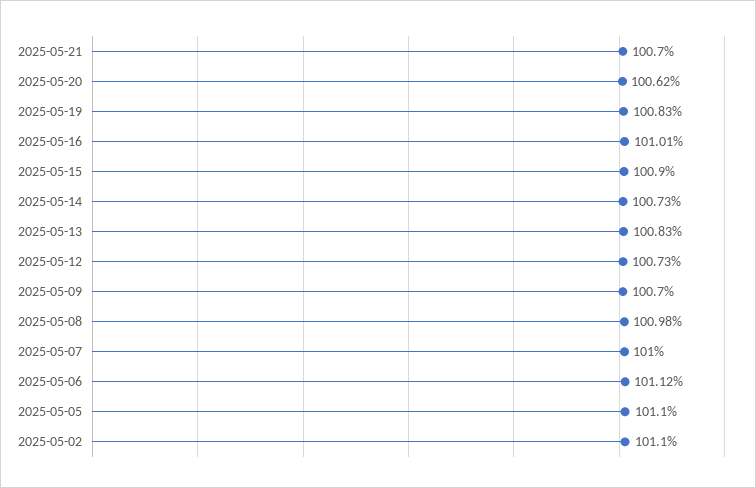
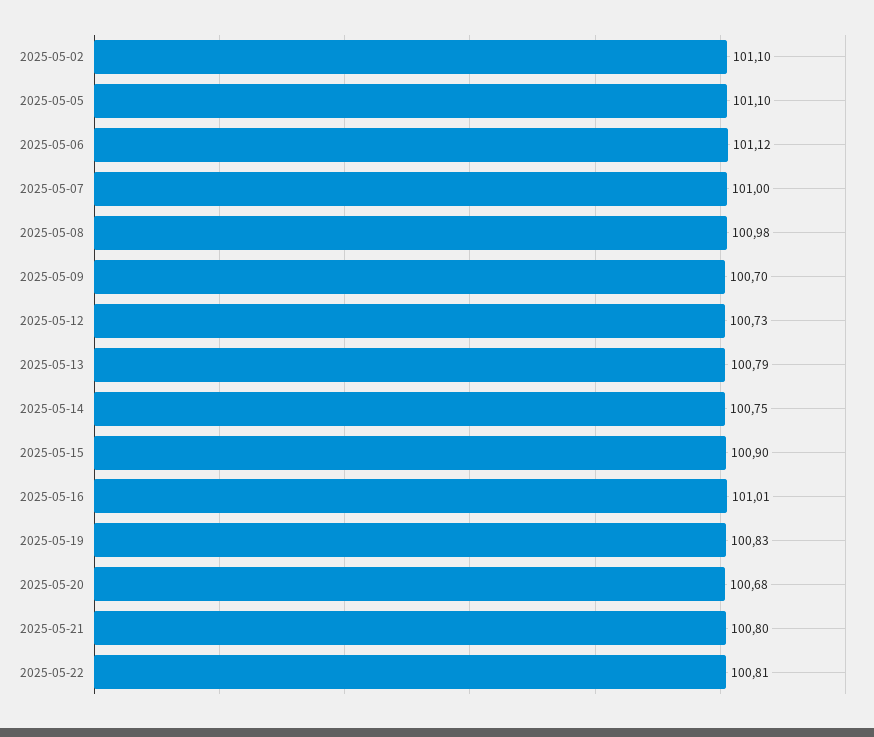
2025-05-21: 100.7 -> 100.8
2025-05-20: 100.62 -> 100.68
2025-05-14: 100.73 -> 100.75
2025-05-13: 100.83 -> 100.79
2025-05-22: none -> 100.81

